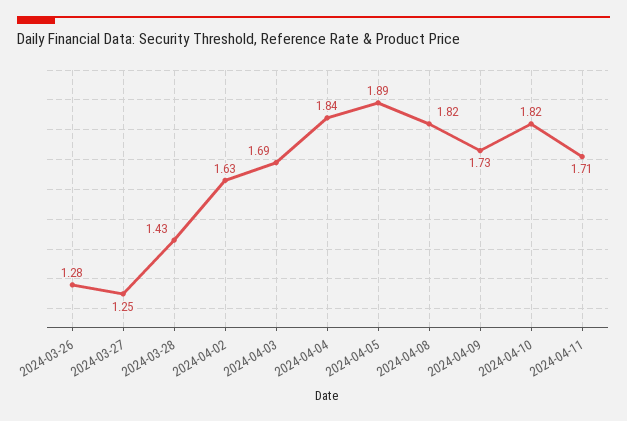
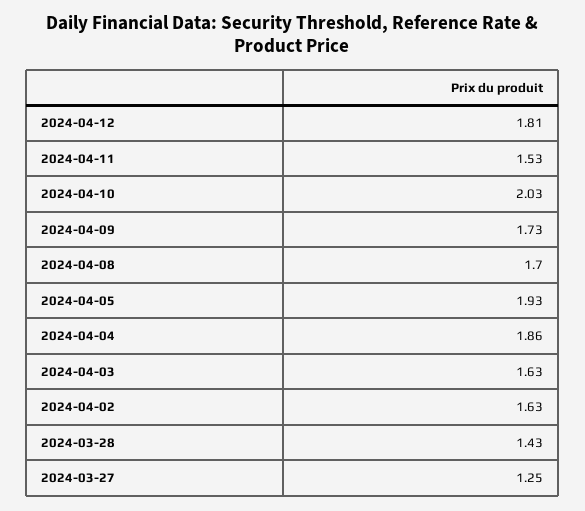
2024-03-26: 1.28 -> none
2024-04-03: 1.69 -> 1.63
2024-04-04: 1.84 -> 1.86
2024-04-05: 1.89 -> 1.93
2024-04-08: 1.82 -> 1.7
2024-04-10: 1.82 -> 2.03
2024-04-11: 1.71 -> 1.53
2024-04-12: none -> 1.81

